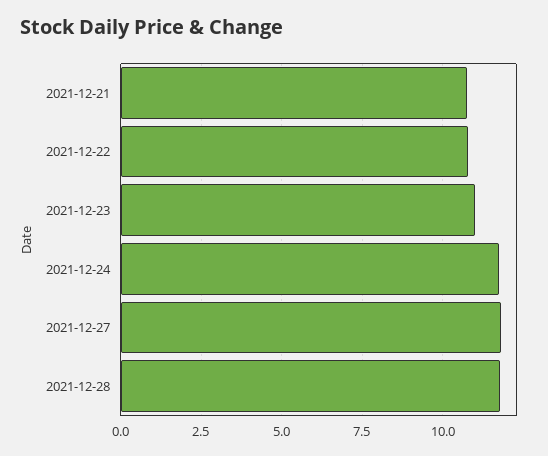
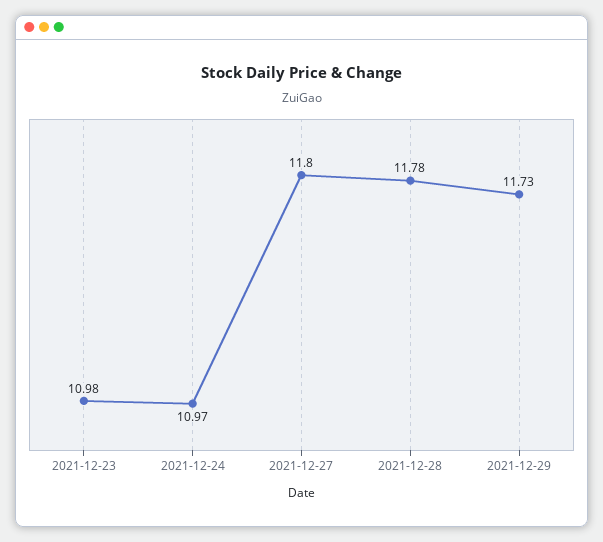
2021-12-21: 10.75 -> none
2021-12-22: 10.75 -> none
2021-12-24: 11.75 -> 10.97
2021-12-29: none -> 11.73

